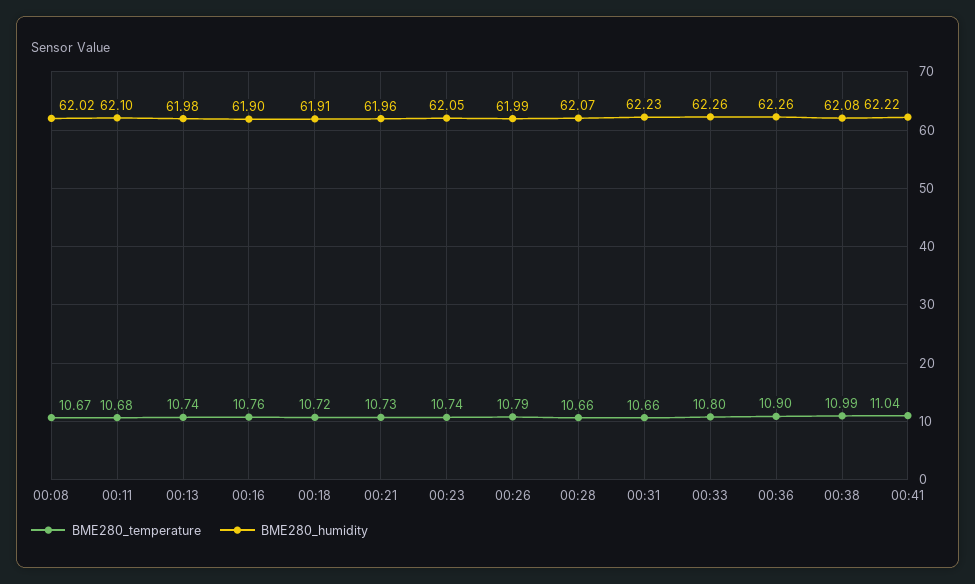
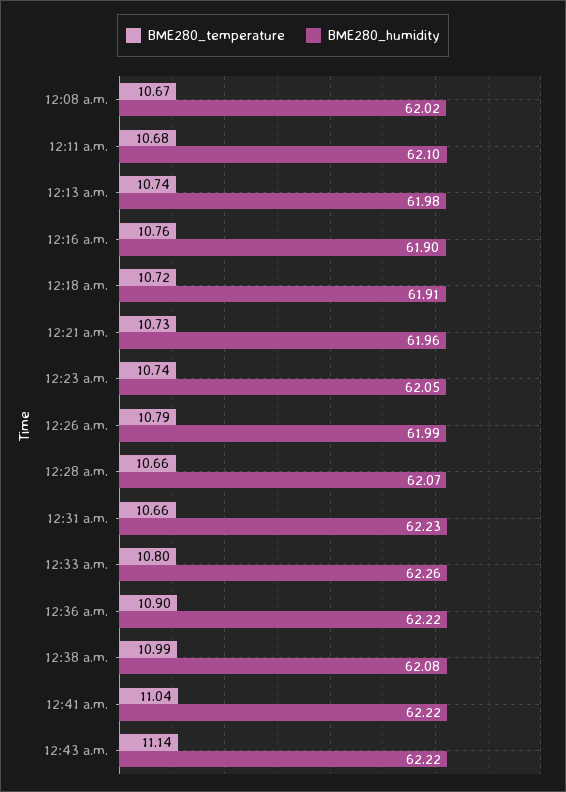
BME280_humidity, 00:36: 62.26 -> 62.22
BME280_temperature, 12:43 a.m.: none -> 11.14
BME280_humidity, 12:43 a.m.: none -> 62.22

